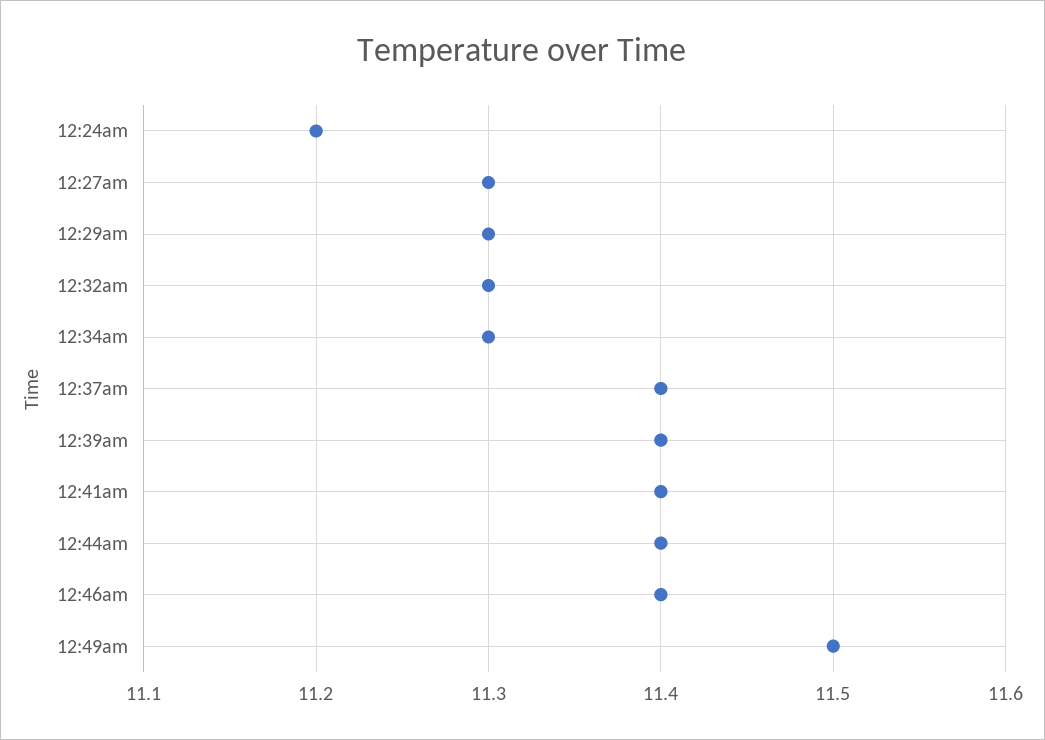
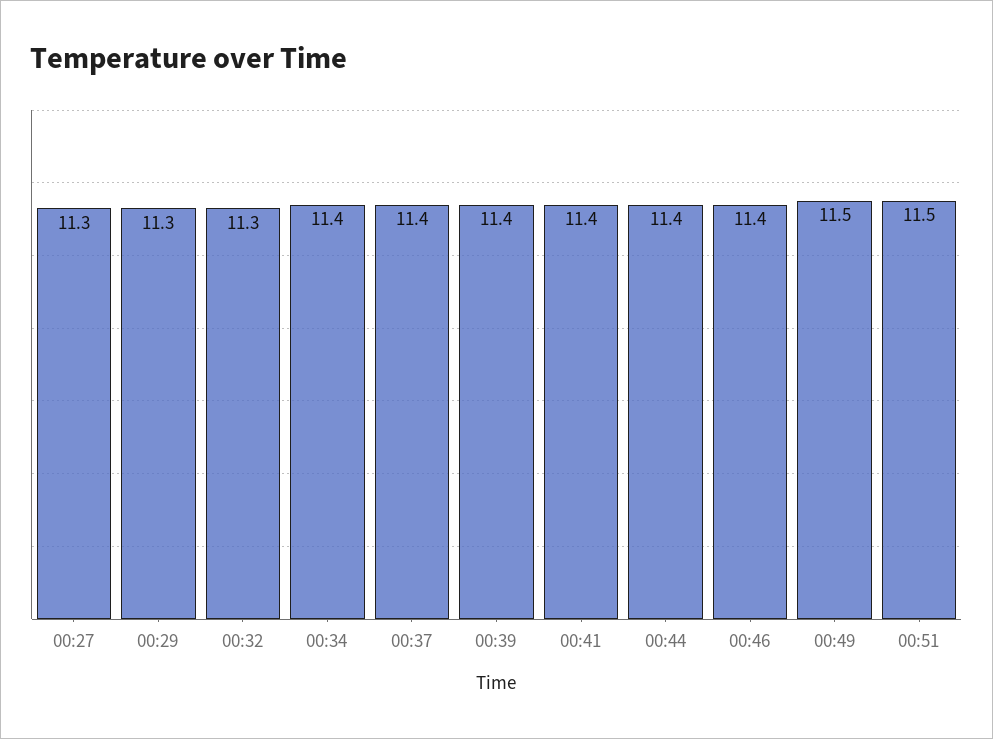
12:24am: 11.2 -> none
12:34am: 11.3 -> 11.4
00:51: none -> 11.5

